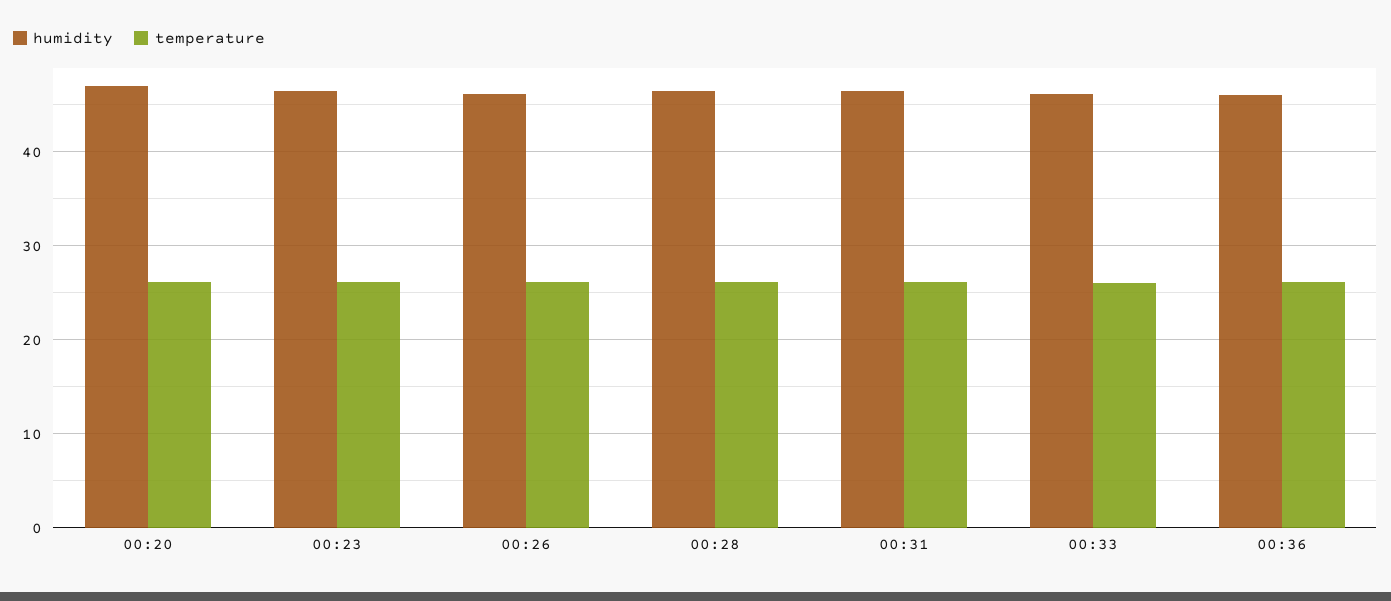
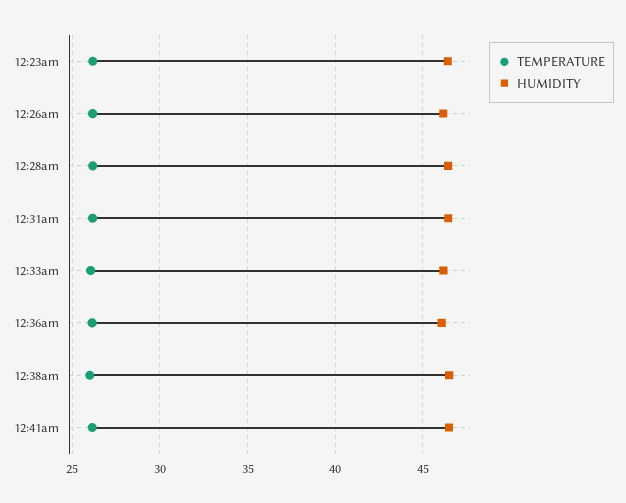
humidity, 00:20: 47 -> none
temperature, 00:20: 26 -> none
temperature, 12:38am: none -> 26
humidity, 12:38am: none -> 46.5
temperature, 12:41am: none -> 26
humidity, 12:41am: none -> 46.5

